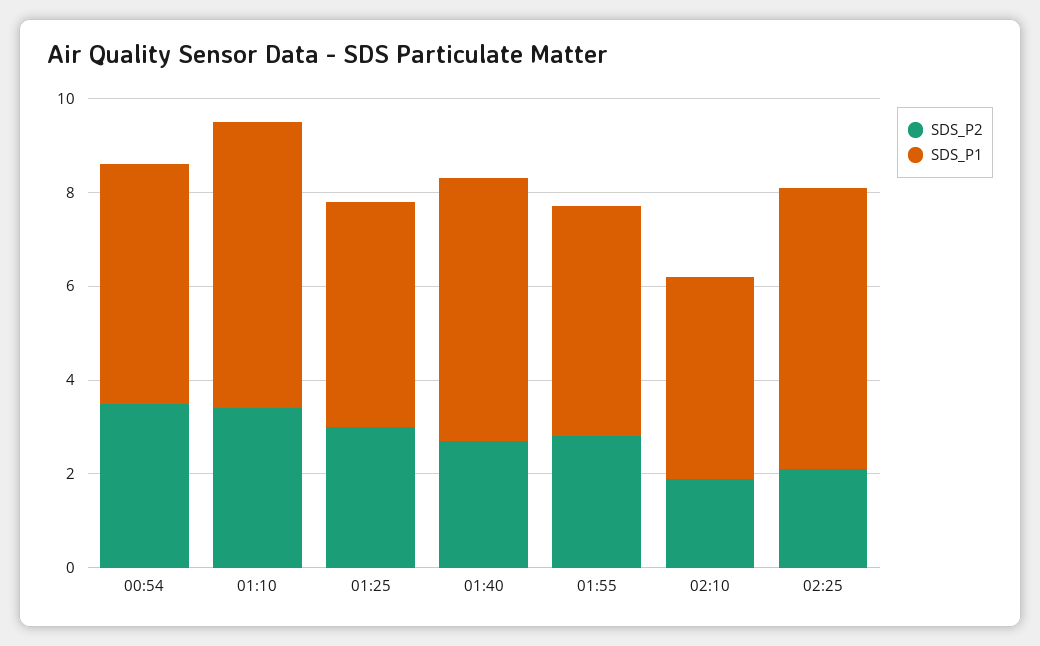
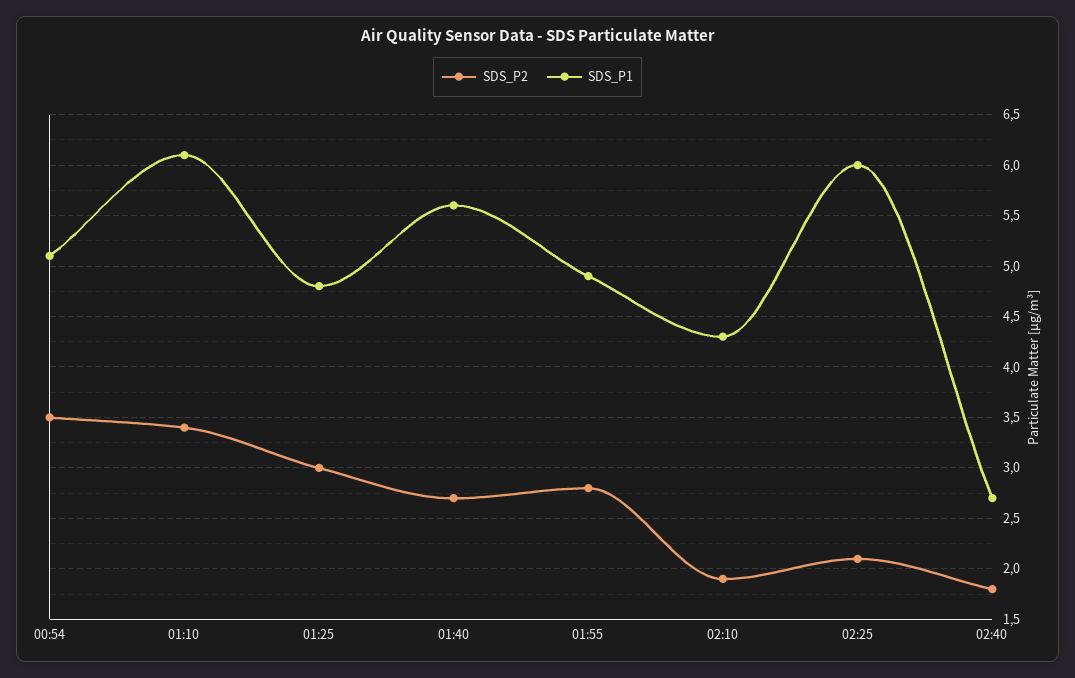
SDS_P2, 02:40: none -> 1.8
SDS_P1, 02:40: none -> 2.7

